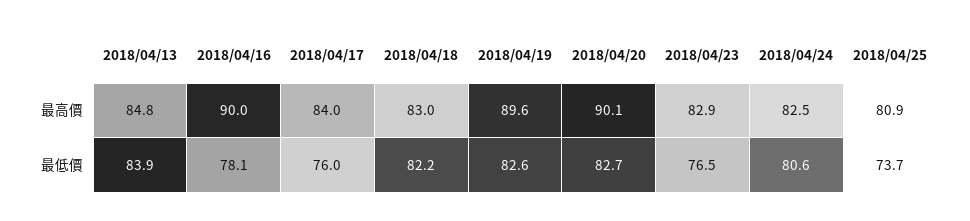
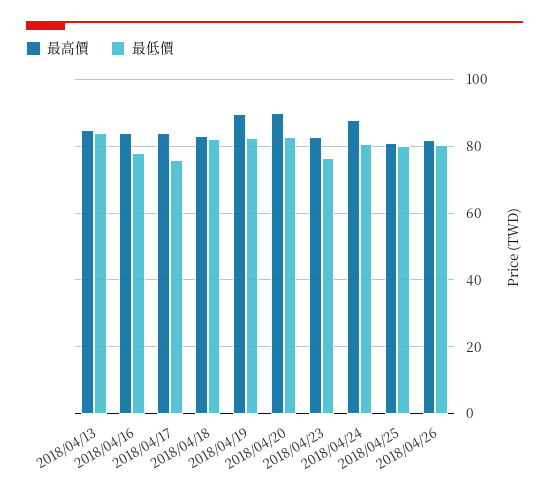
最高價, 2018/04/16: 90 -> 84
最高價, 2018/04/24: 82.5 -> 88
最低價, 2018/04/25: 73.7 -> 80
最高價, 2018/04/26: none -> 82
最低價, 2018/04/26: none -> 80

